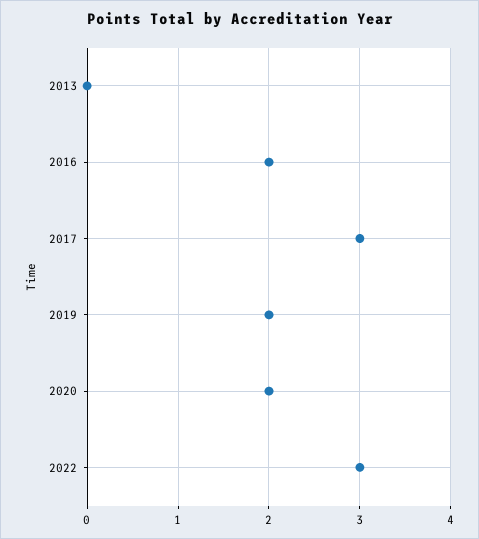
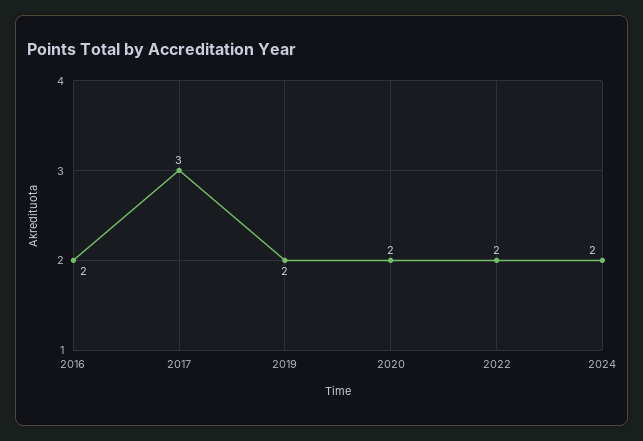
2013: 0 -> none
2022: 3 -> 2
2024: none -> 2

